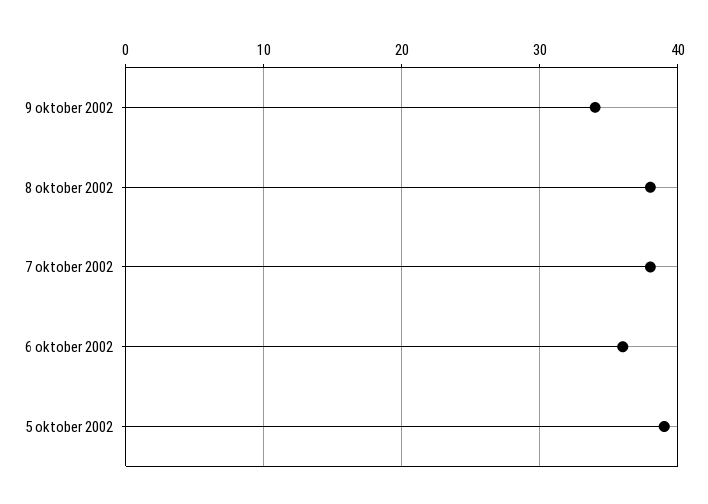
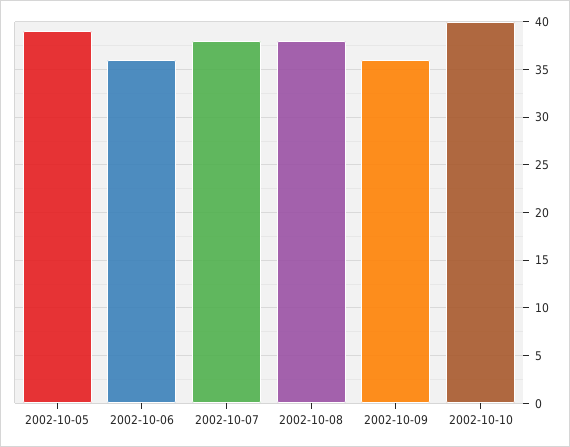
9 oktober 2002: 34 -> 36
2002-10-10: none -> 40

